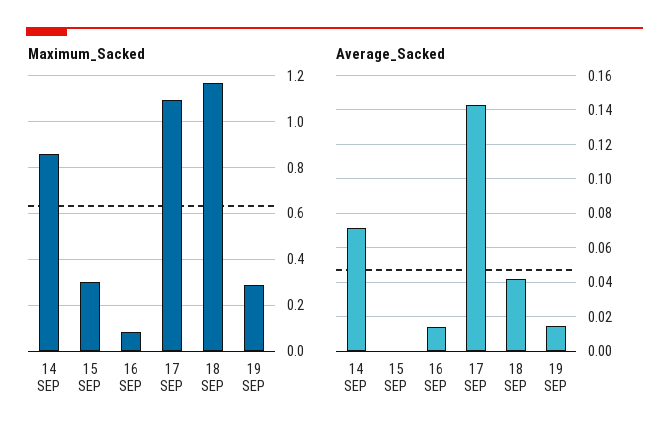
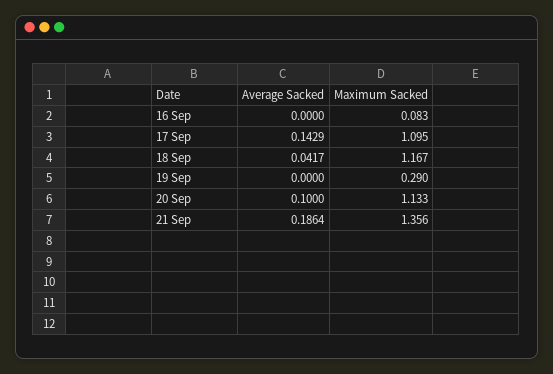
Maximum_Sacked, 14 SEP: 0.85 -> none
Maximum_Sacked, 15 SEP: 0.3 -> none
Average_Sacked, 14 SEP: 0.07 -> none
Average_Sacked, 15 SEP: 0 -> none
Average_Sacked, 16 SEP: 0.015 -> 0
Average_Sacked, 19 SEP: 0.015 -> 0
Average_Sacked, 20 Sep: none -> 0.1
Maximum_Sacked, 20 Sep: none -> 1.133
Average_Sacked, 21 Sep: none -> 0.1864
Maximum_Sacked, 21 Sep: none -> 1.356

